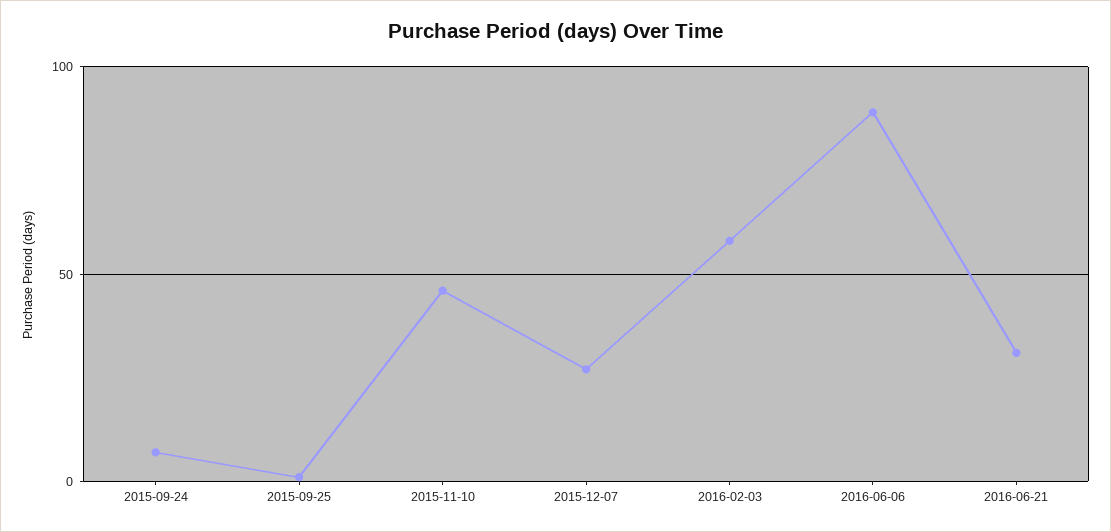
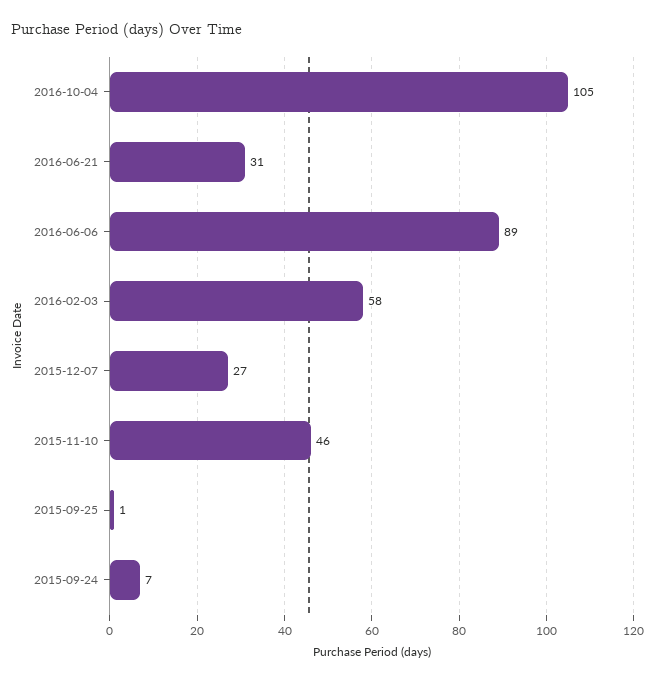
2016-10-04: none -> 105

